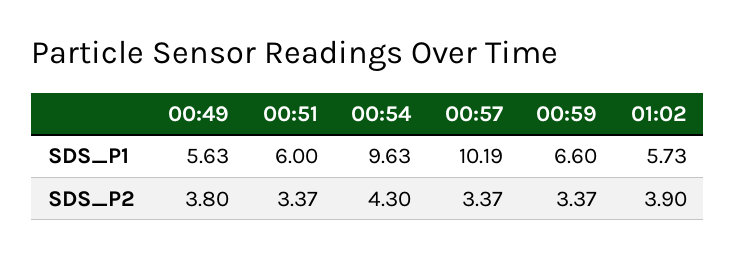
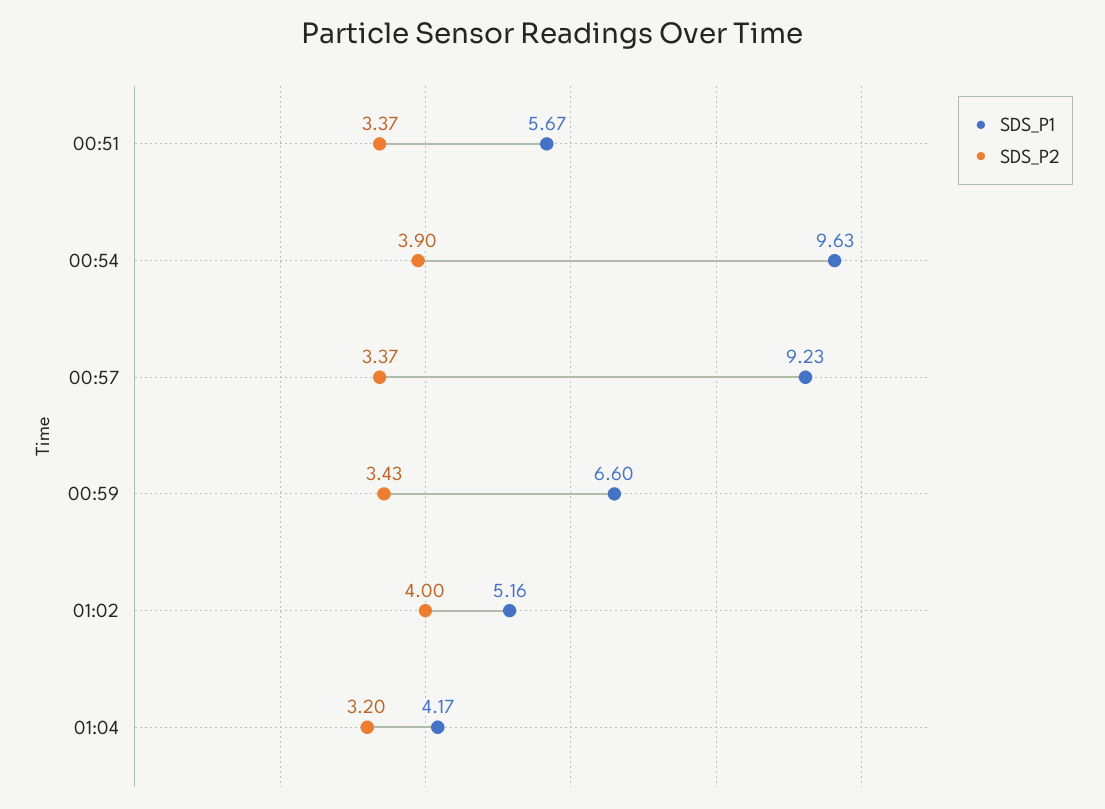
SDS_P1, 00:49: 5.63 -> none
SDS_P1, 00:51: 6 -> 5.67
SDS_P1, 00:57: 10.19 -> 9.23
SDS_P1, 01:02: 5.73 -> 5.16
SDS_P2, 00:49: 3.8 -> none
SDS_P2, 00:54: 4.3 -> 3.9
SDS_P2, 00:59: 3.37 -> 3.43
SDS_P2, 01:02: 3.9 -> 4
SDS_P1, 01:04: none -> 4.17
SDS_P2, 01:04: none -> 3.2

